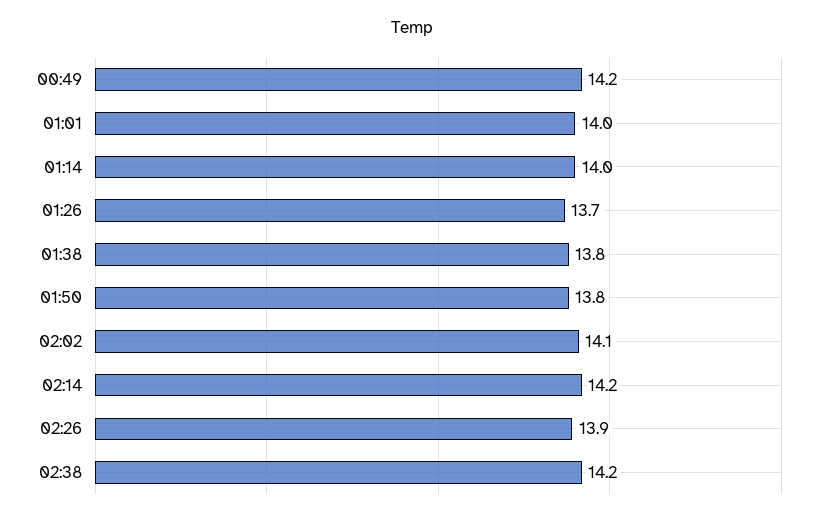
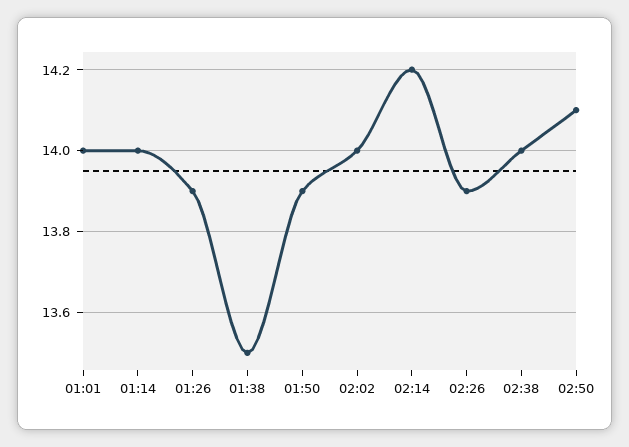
00:49: 14.2 -> none
01:26: 13.7 -> 13.9
01:38: 13.8 -> 13.5
01:50: 13.8 -> 13.9
02:02: 14.1 -> 14
02:38: 14.2 -> 14
02:50: none -> 14.1

